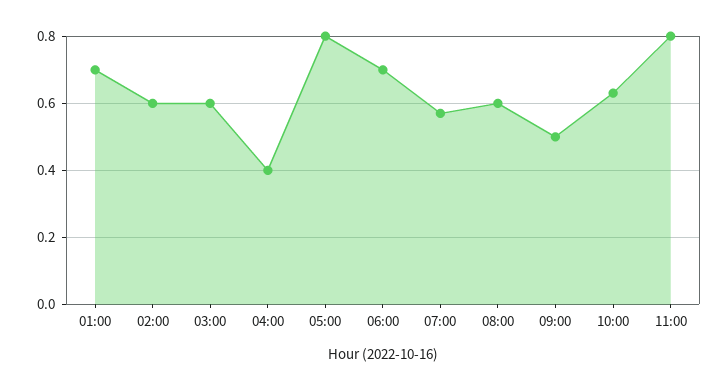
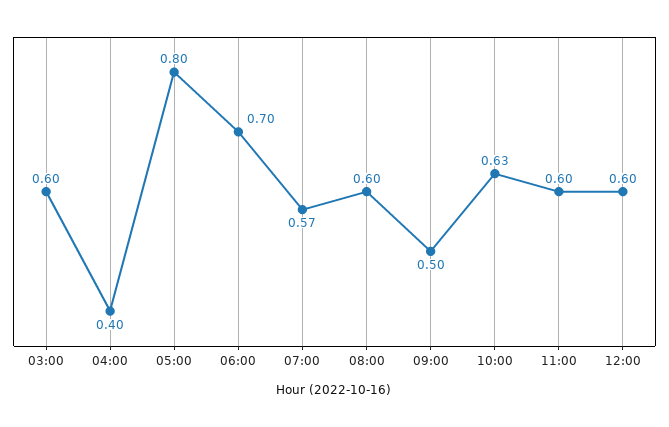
01:00: 0.7 -> none
02:00: 0.6 -> none
11:00: 0.8 -> 0.6
12:00: none -> 0.6

